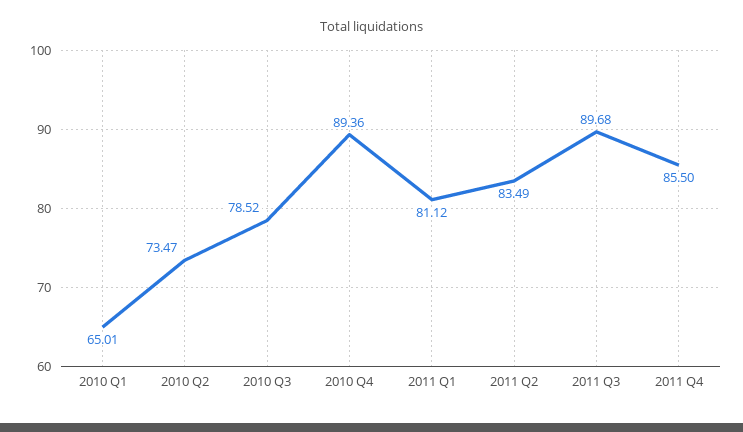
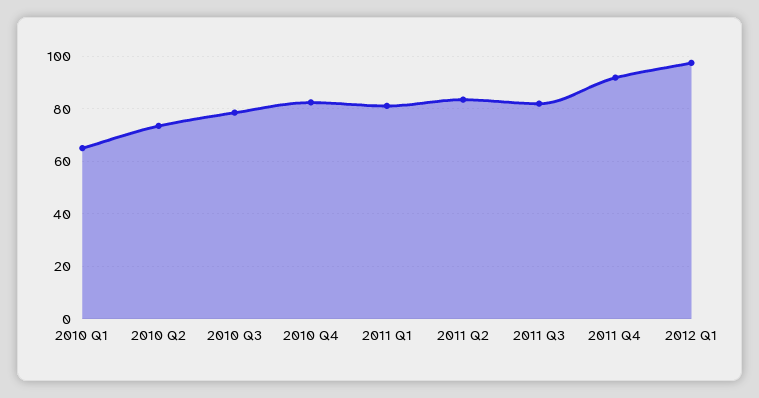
2010 Q4: 89.36 -> 82.5
2011 Q3: 89.68 -> 82.5
2011 Q4: 85.5 -> 92.5
2012 Q1: none -> 97.5

